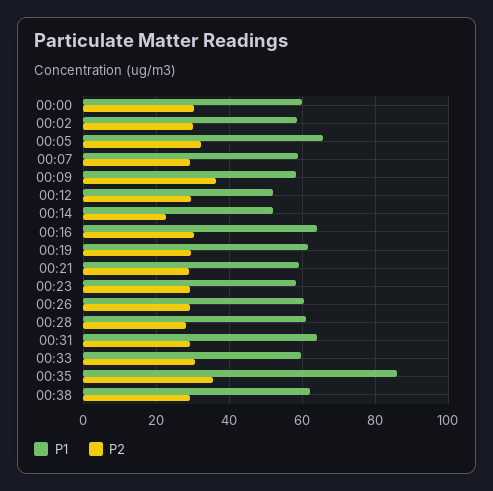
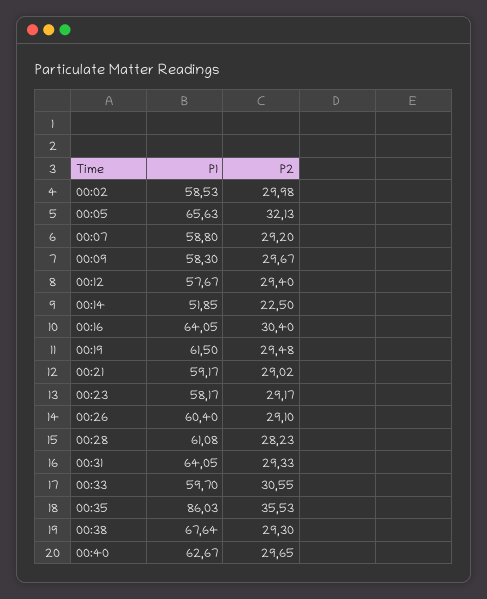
P1, 00:00: 60 -> none
P2, 00:00: 30 -> none
P2, 00:09: 36 -> 29.67
P1, 00:12: 52 -> 57.67
P1, 00:38: 62 -> 67.64
P1, 00:40: none -> 62.67
P2, 00:40: none -> 29.65

